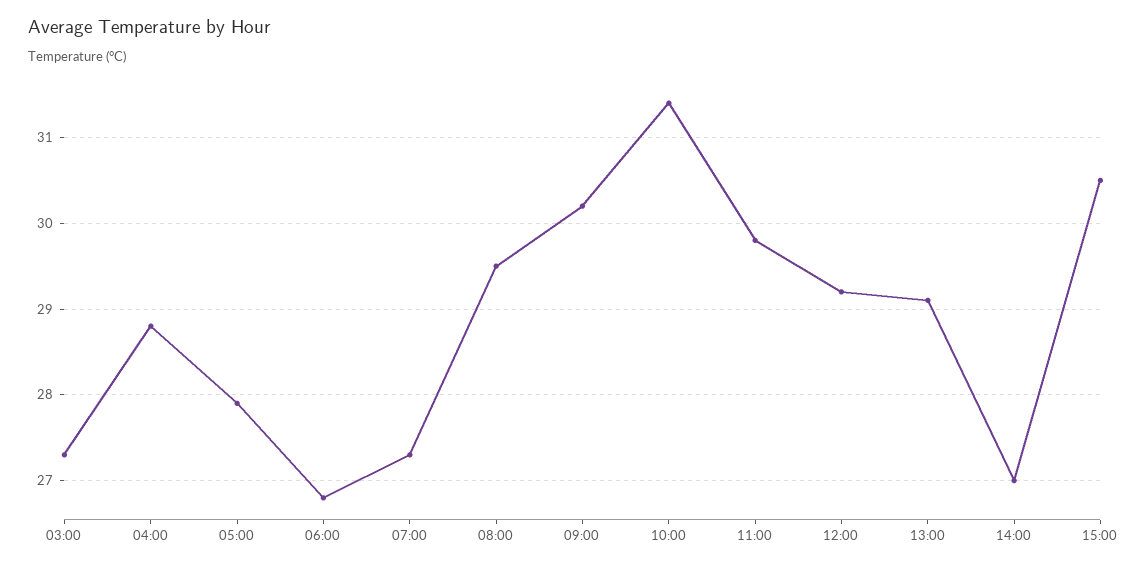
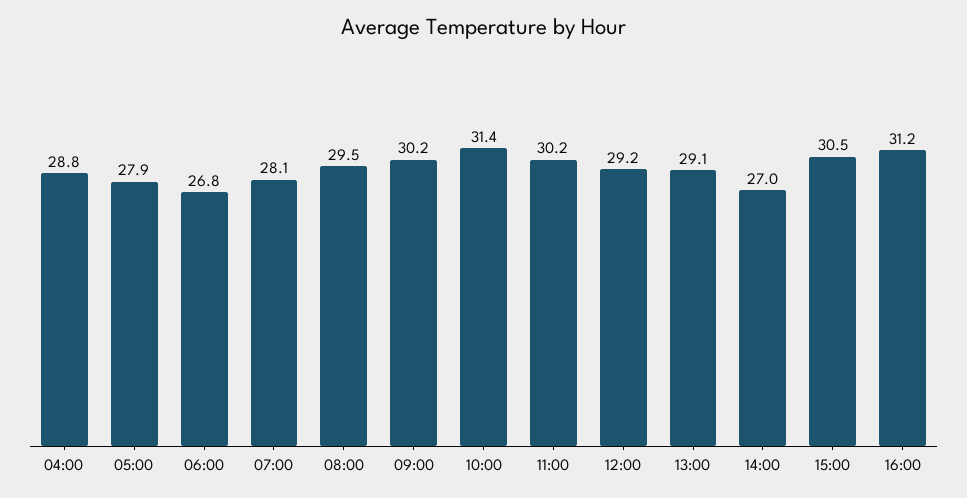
03:00: 27.3 -> none
07:00: 27.3 -> 28.1
11:00: 29.8 -> 30.2
16:00: none -> 31.2

